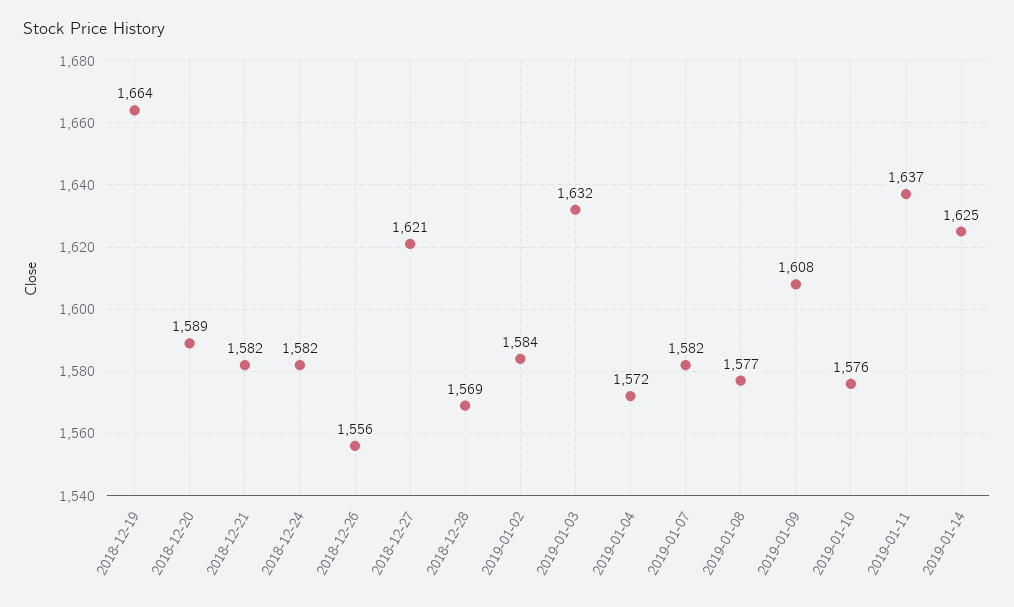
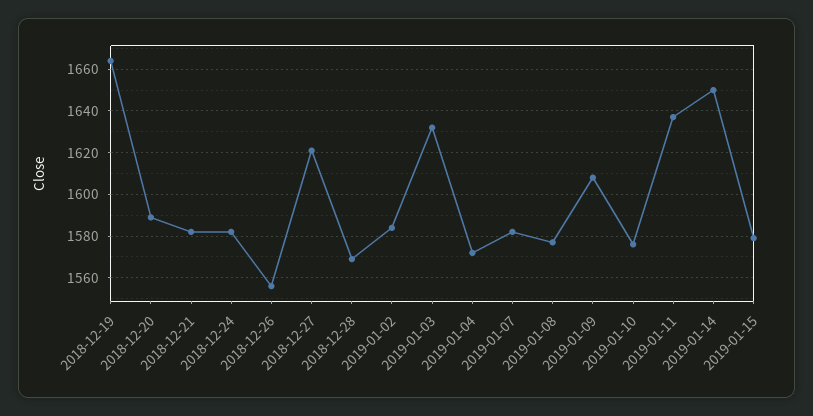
2019-01-14: 1625 -> 1650
2019-01-15: none -> 1580

